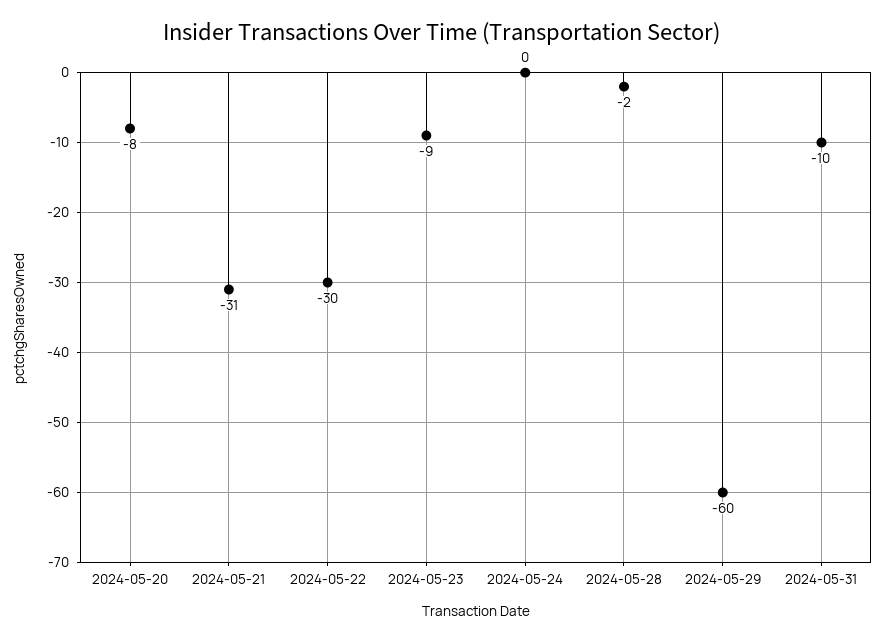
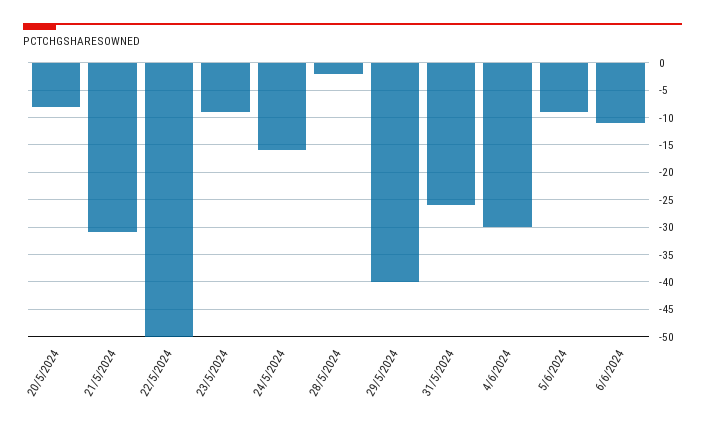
2024-05-22: -30 -> -50
2024-05-24: 0 -> -15
2024-05-29: -60 -> -40
2024-05-31: -10 -> -25
4/6/2024: none -> -30
5/6/2024: none -> -10
6/6/2024: none -> -10

